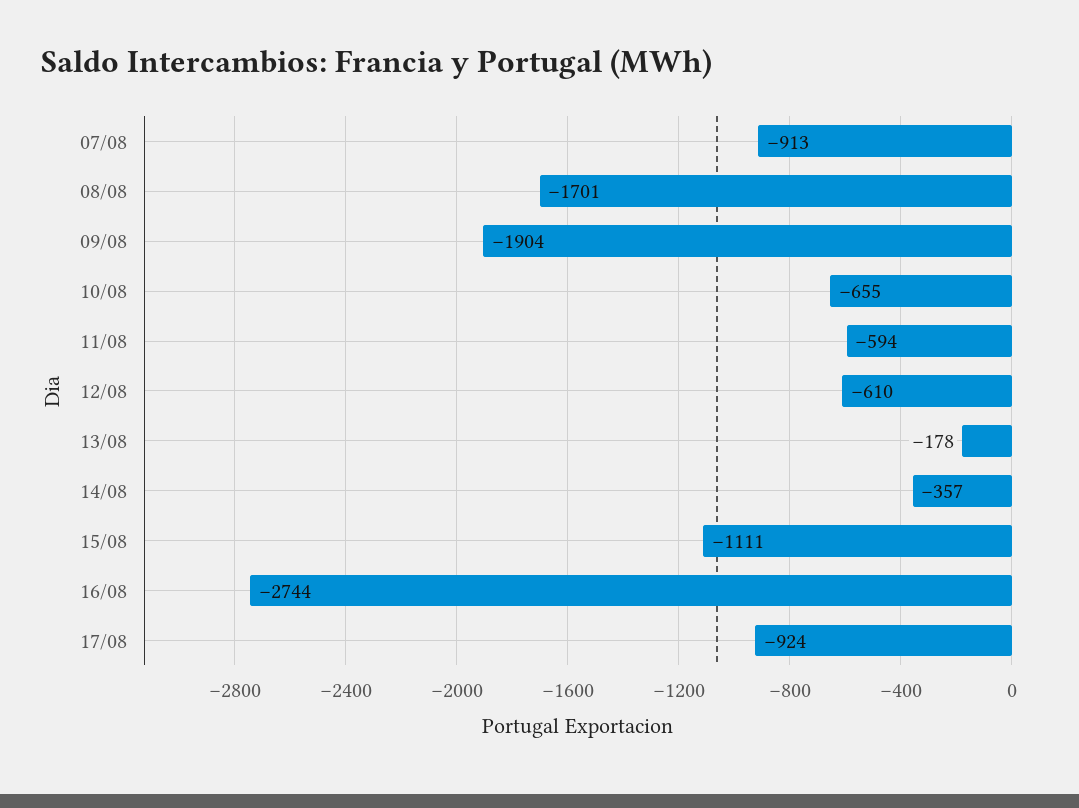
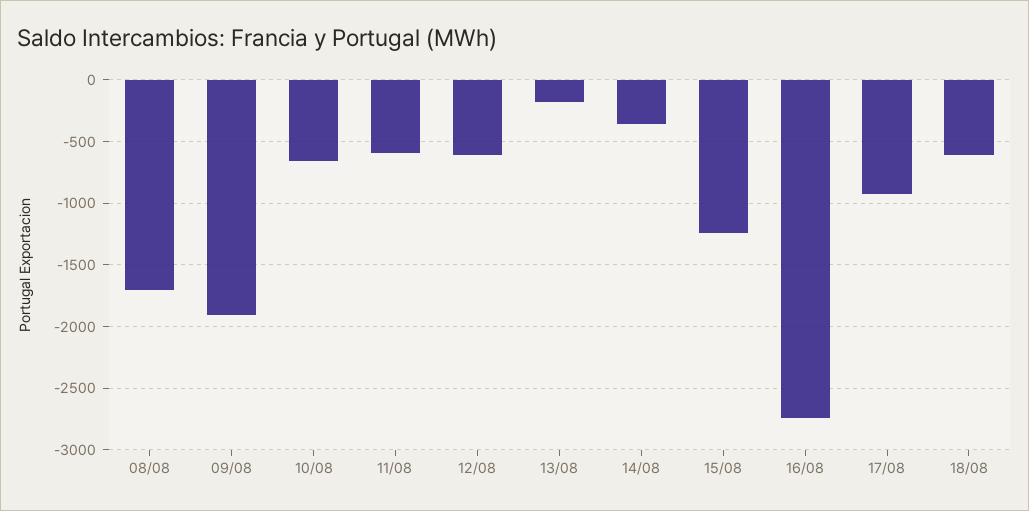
07/08: -913 -> none
15/08: -1111 -> -1250
18/08: none -> -600

